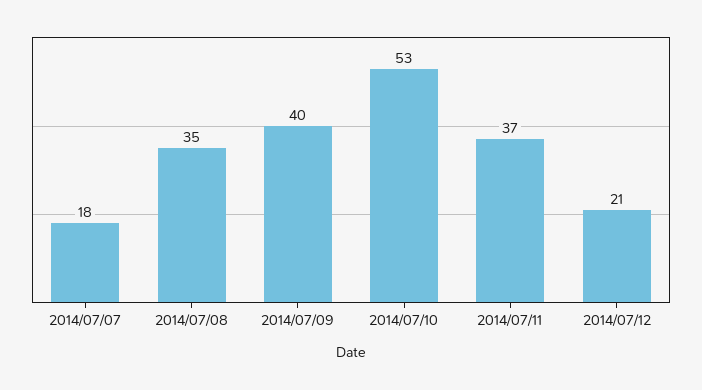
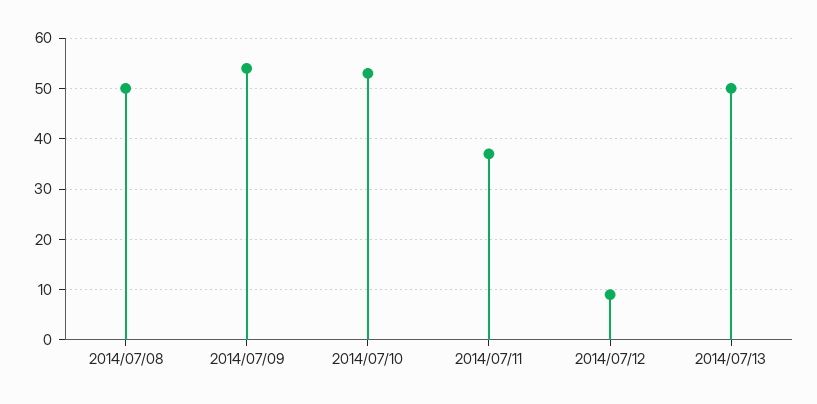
2014/07/07: 18 -> none
2014/07/08: 35 -> 50
2014/07/09: 40 -> 55
2014/07/12: 21 -> 10
2014/07/13: none -> 50

